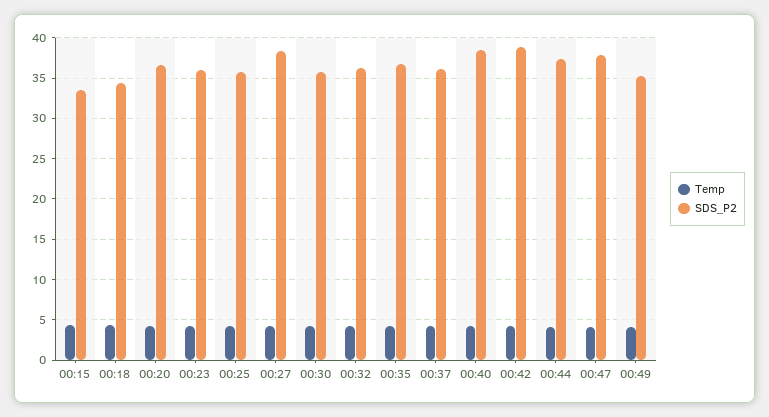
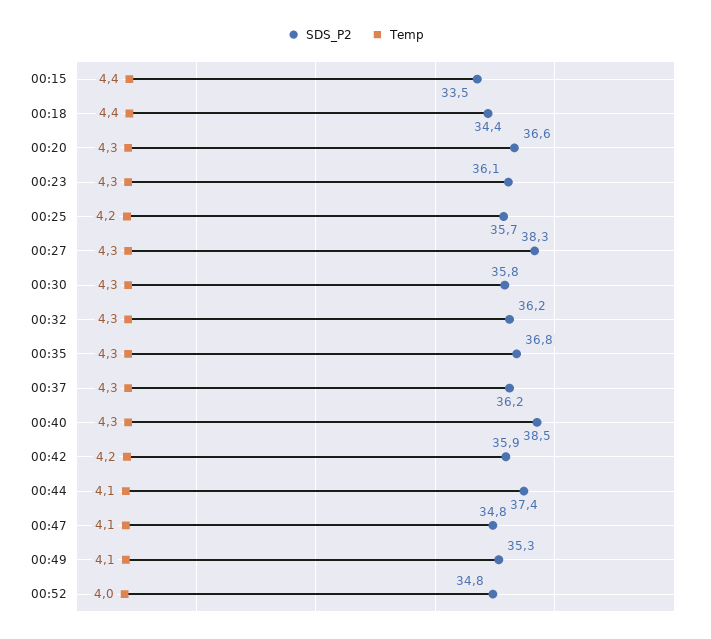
SDS_P2, 00:42: 39 -> 35.9
SDS_P2, 00:47: 38 -> 34.8
SDS_P2, 00:52: none -> 34.8
Temp, 00:52: none -> 4

